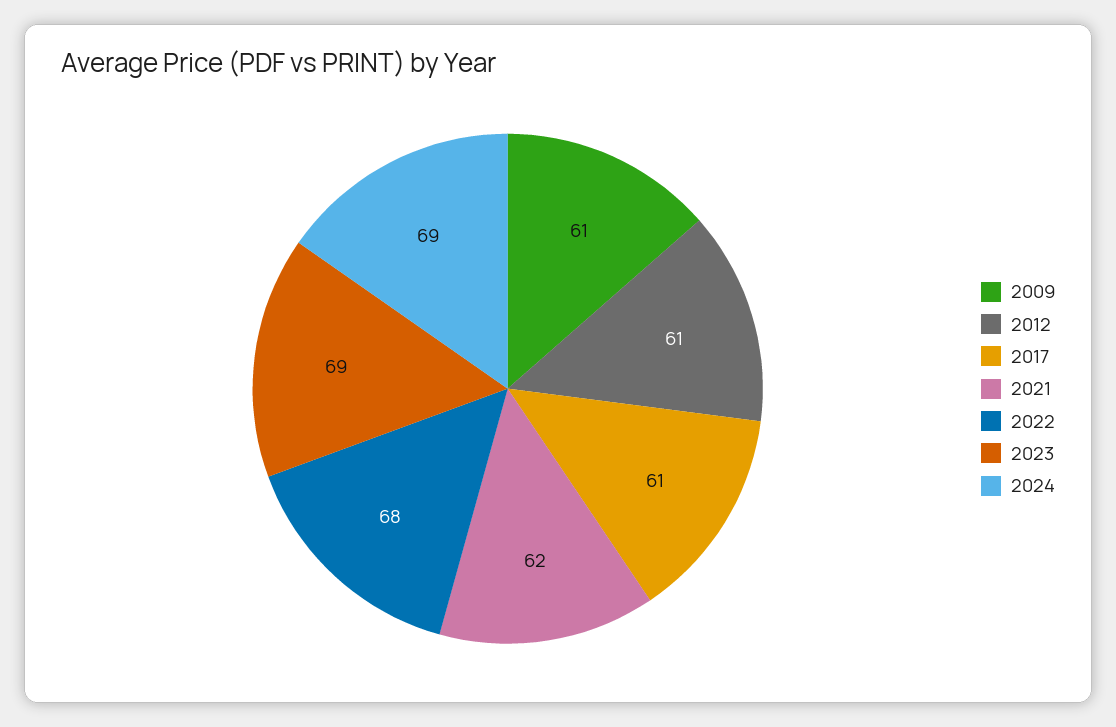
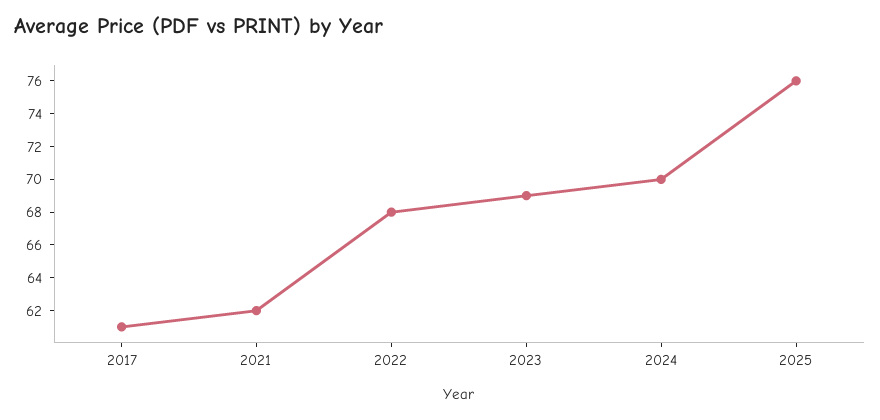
2009: 61 -> none
2012: 61 -> none
2024: 69 -> 70
2025: none -> 76

